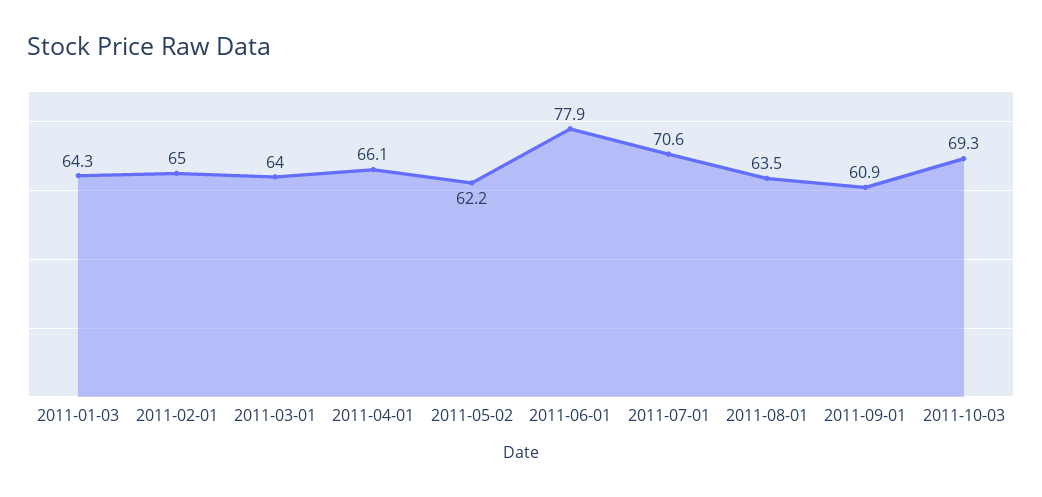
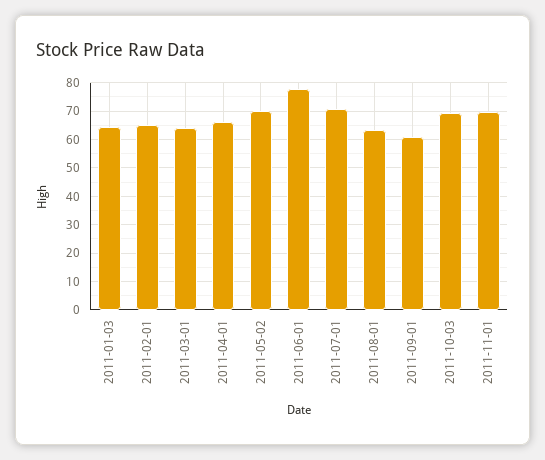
2011-05-02: 62.2 -> 70
2011-11-01: none -> 70

